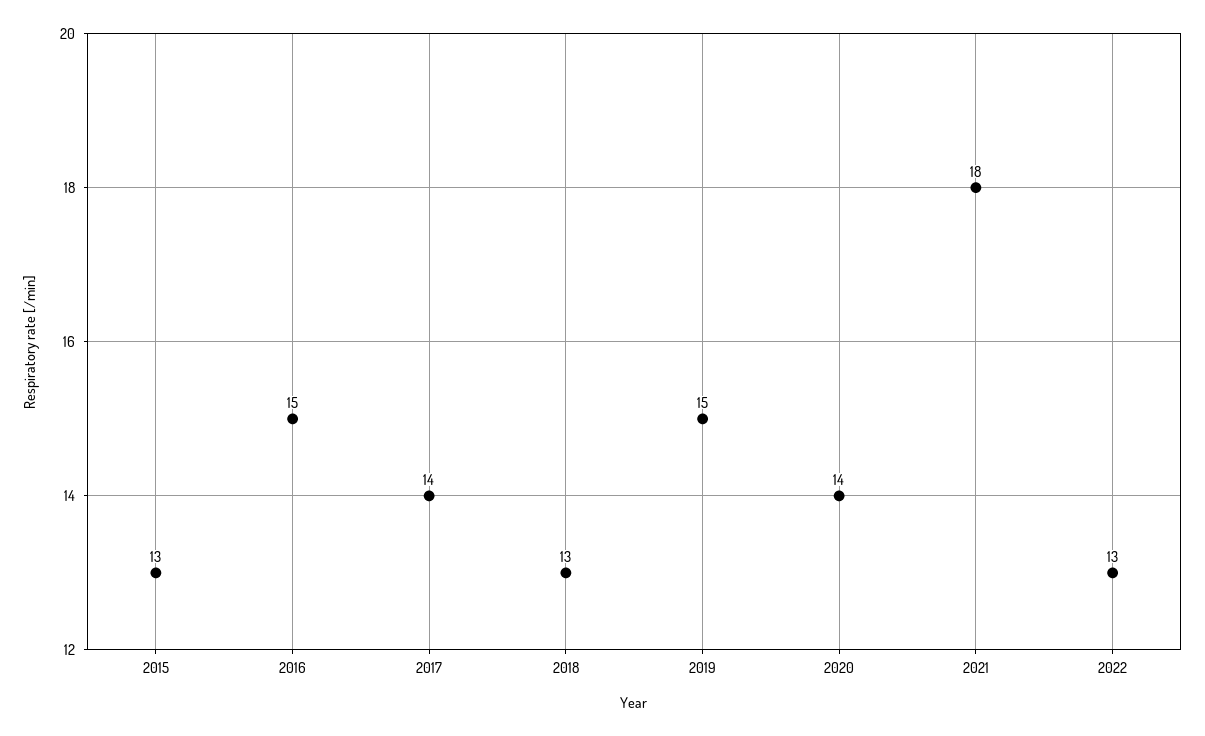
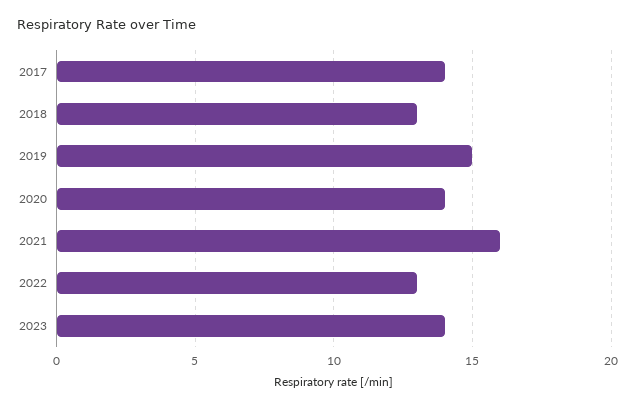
2015: 13 -> none
2016: 15 -> none
2021: 18 -> 16
2023: none -> 14

